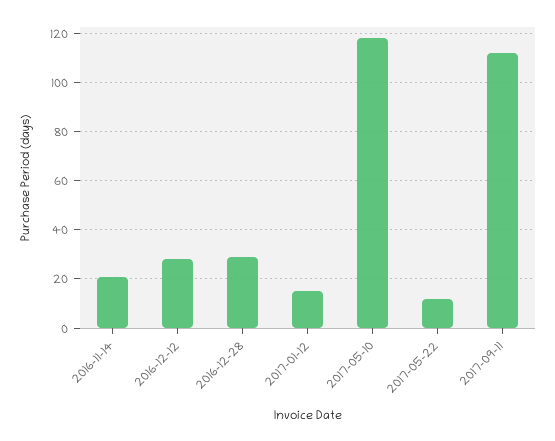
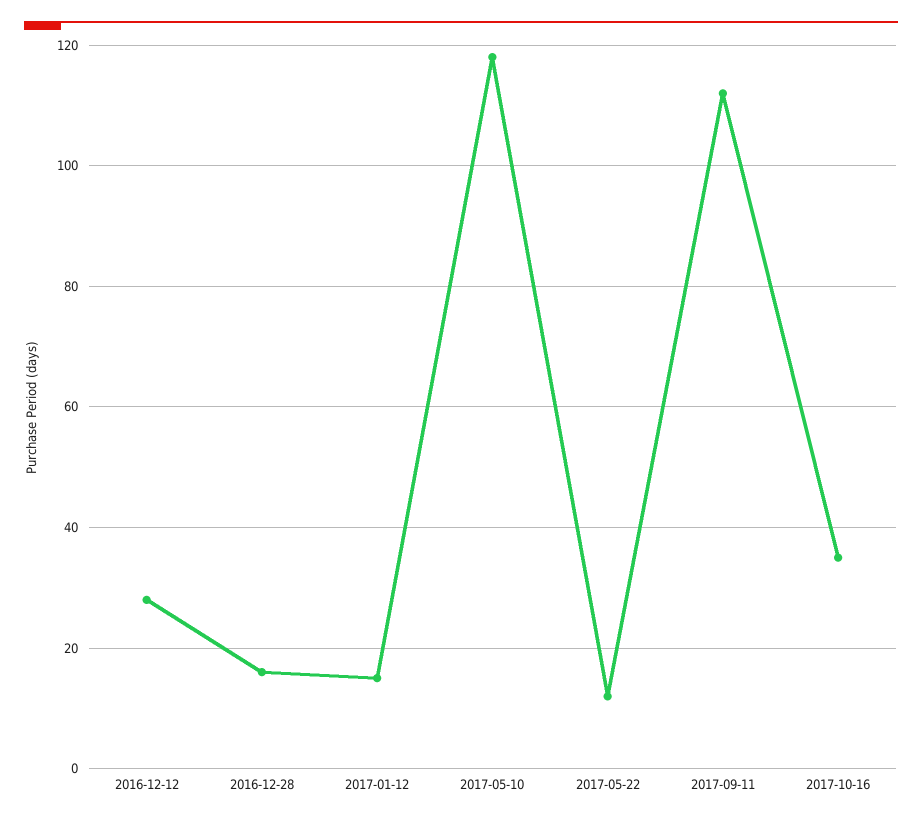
2016-11-14: 20 -> none
2016-12-28: 30 -> 15
2017-10-16: none -> 35

